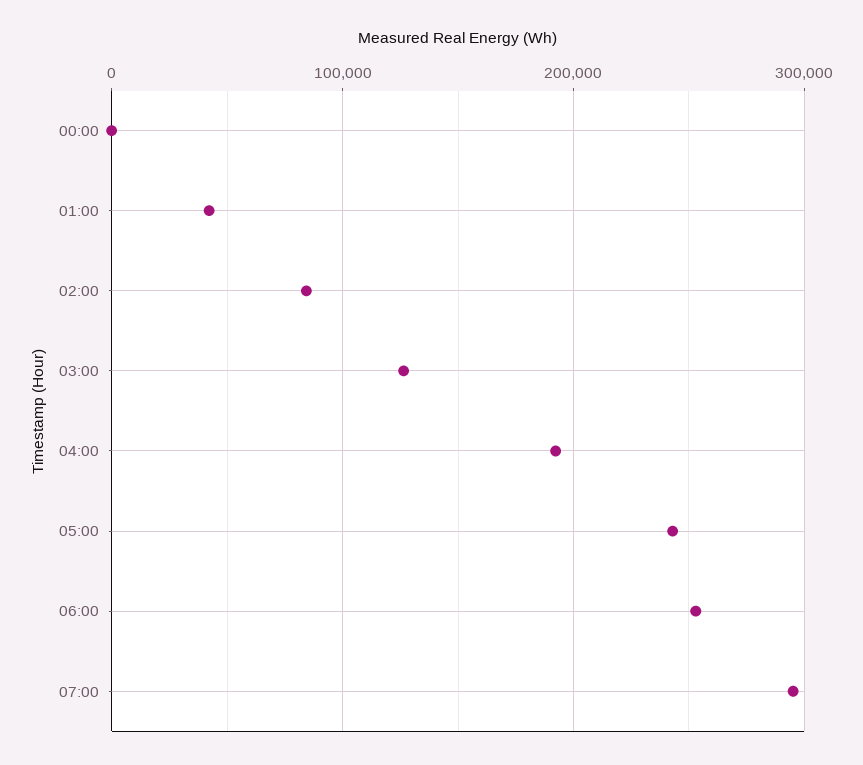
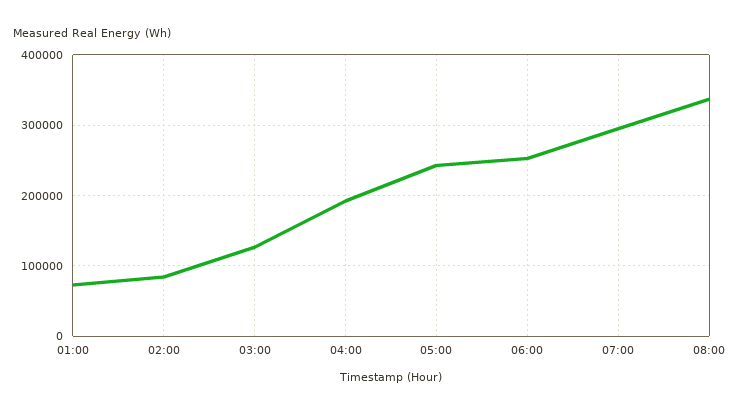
00:00: 0 -> none
01:00: 40000 -> 70000
08:00: none -> 340000

